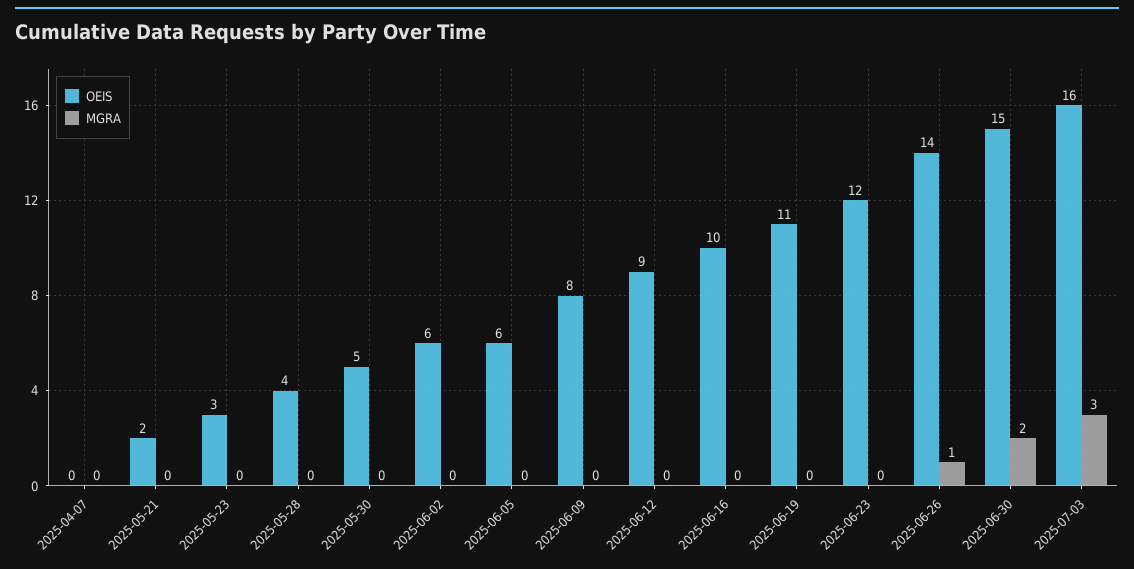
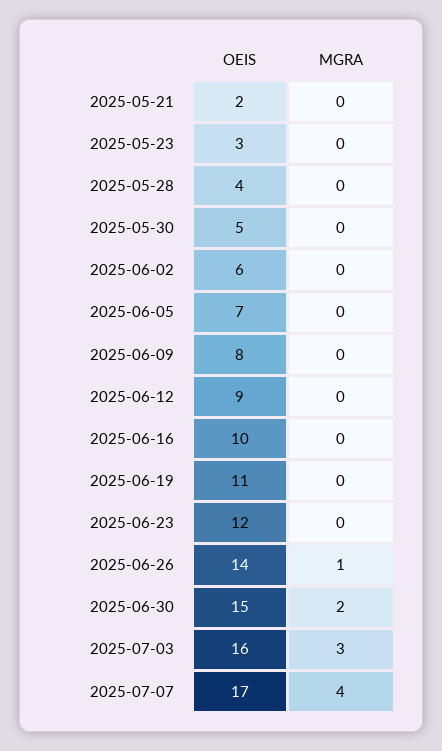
OEIS, 2025-04-07: 0 -> none
MGRA, 2025-04-07: 0 -> none
OEIS, 2025-06-05: 6 -> 7
OEIS, 2025-07-07: none -> 17
MGRA, 2025-07-07: none -> 4

